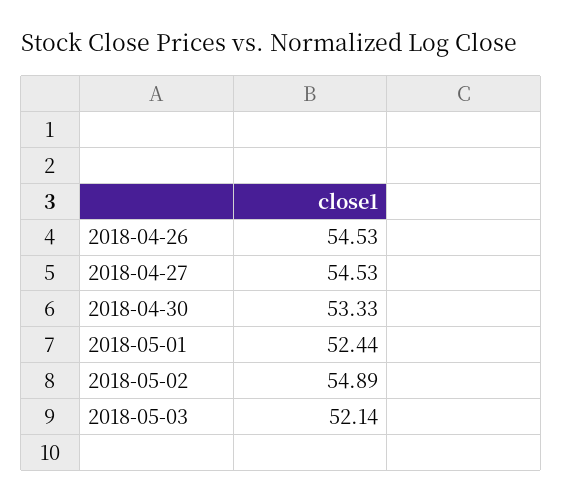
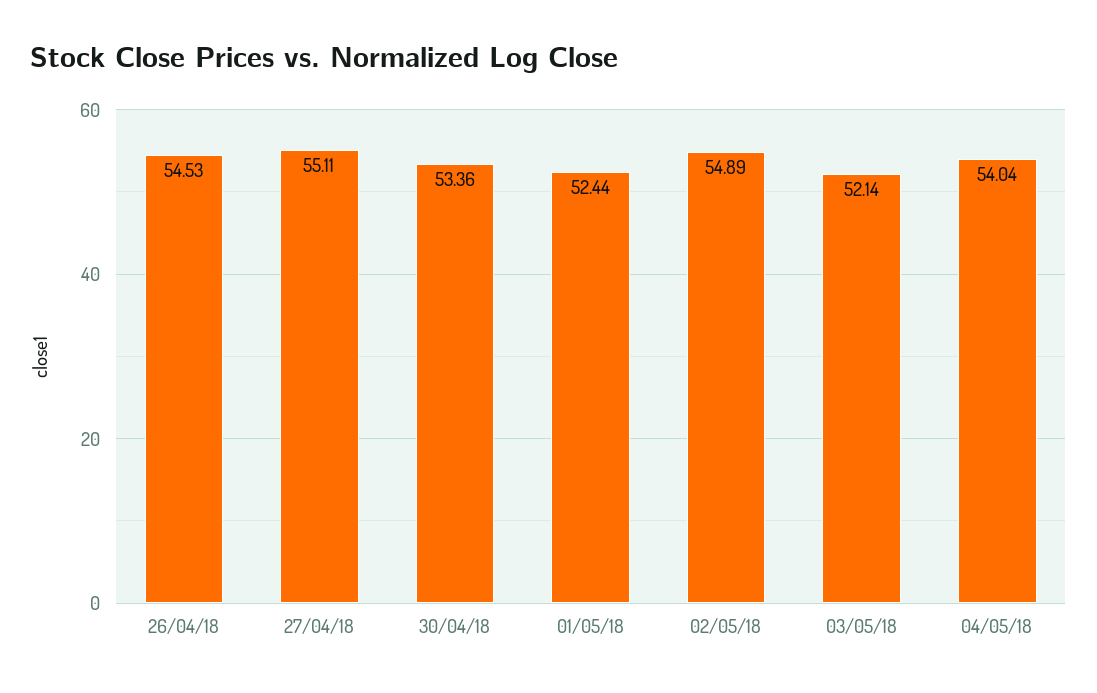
2018-04-27: 54.53 -> 55.11
2018-04-30: 53.33 -> 53.36
04/05/18: none -> 54.04

